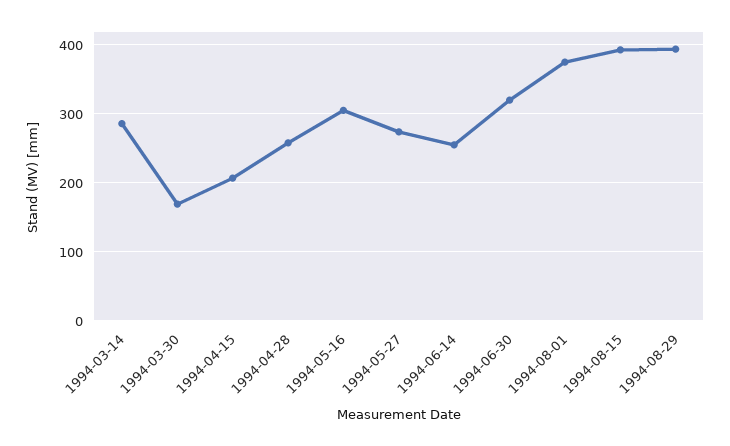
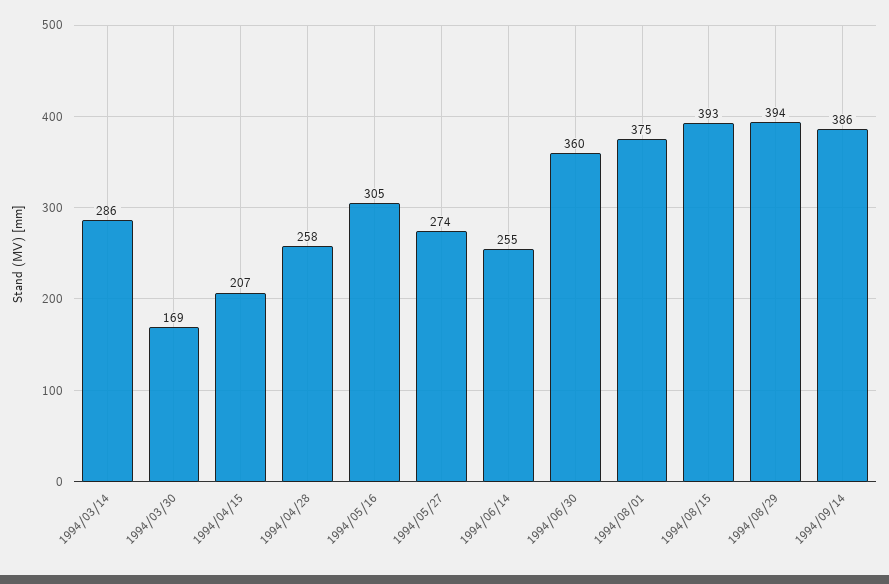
1994-06-30: 320 -> 360
1994/09/14: none -> 386

